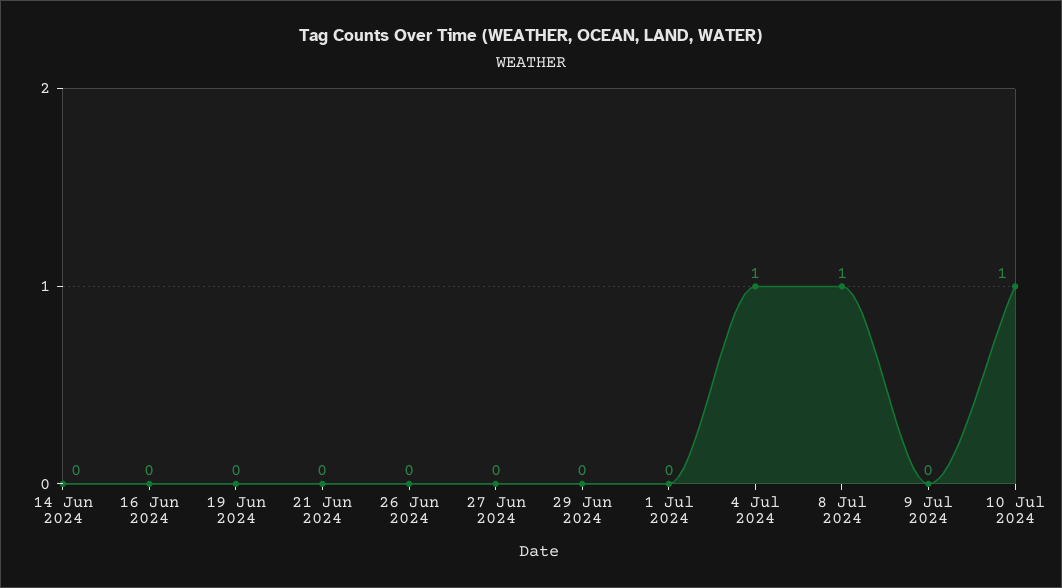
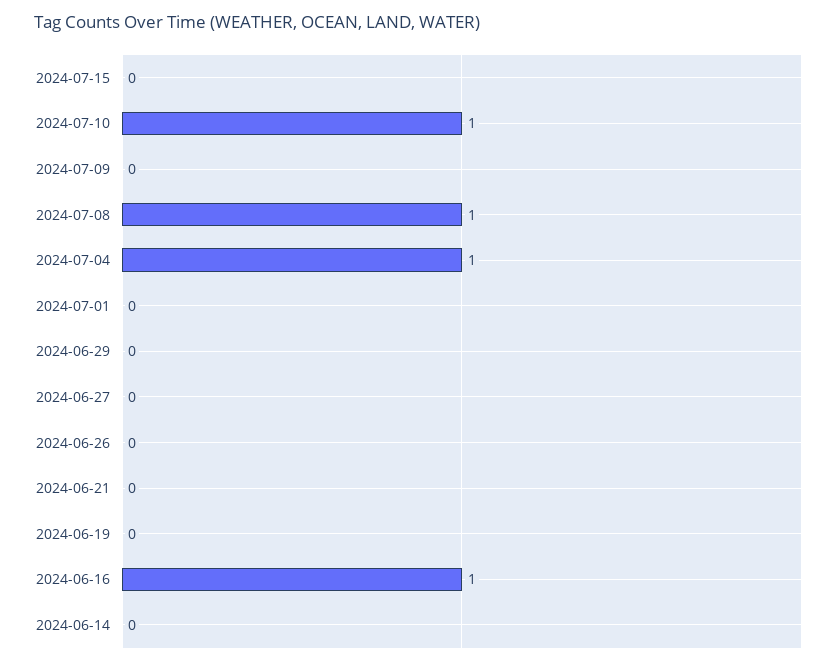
16 Jun 2024: 0 -> 1
2024-07-15: none -> 0

